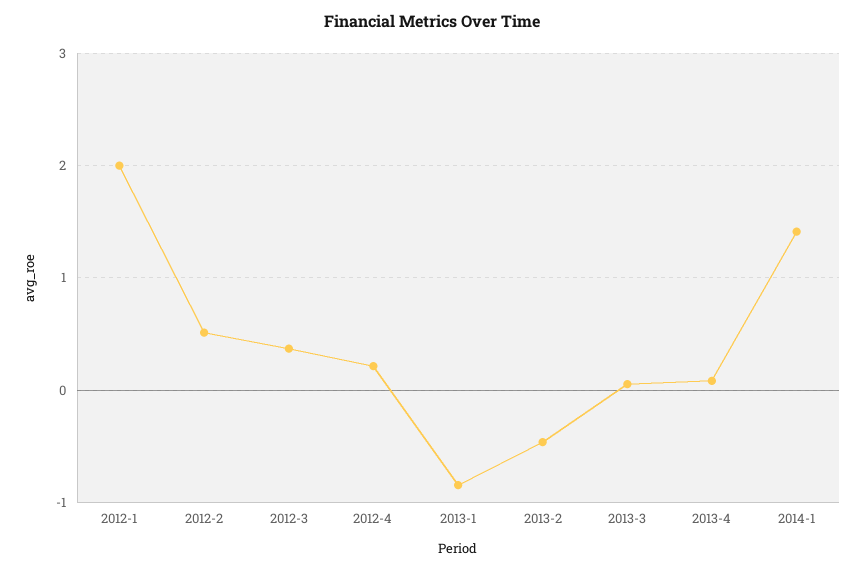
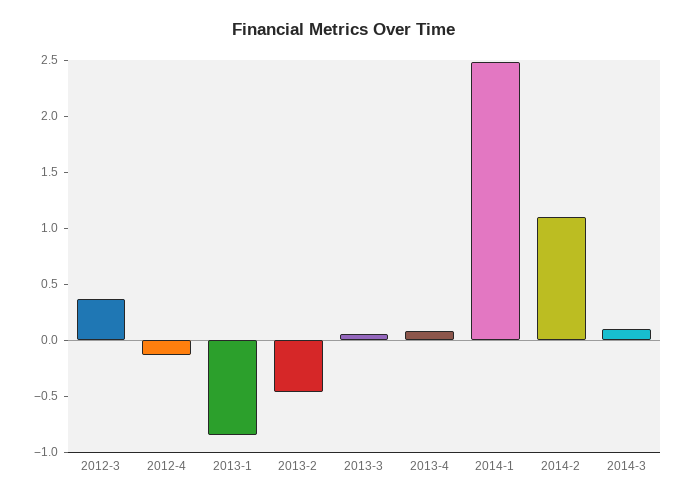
2012-1: 2 -> none
2012-2: 0.5 -> none
2012-4: 0.2 -> -0.1
2014-1: 1.4 -> 2.5
2014-2: none -> 1.1
2014-3: none -> 0.1

